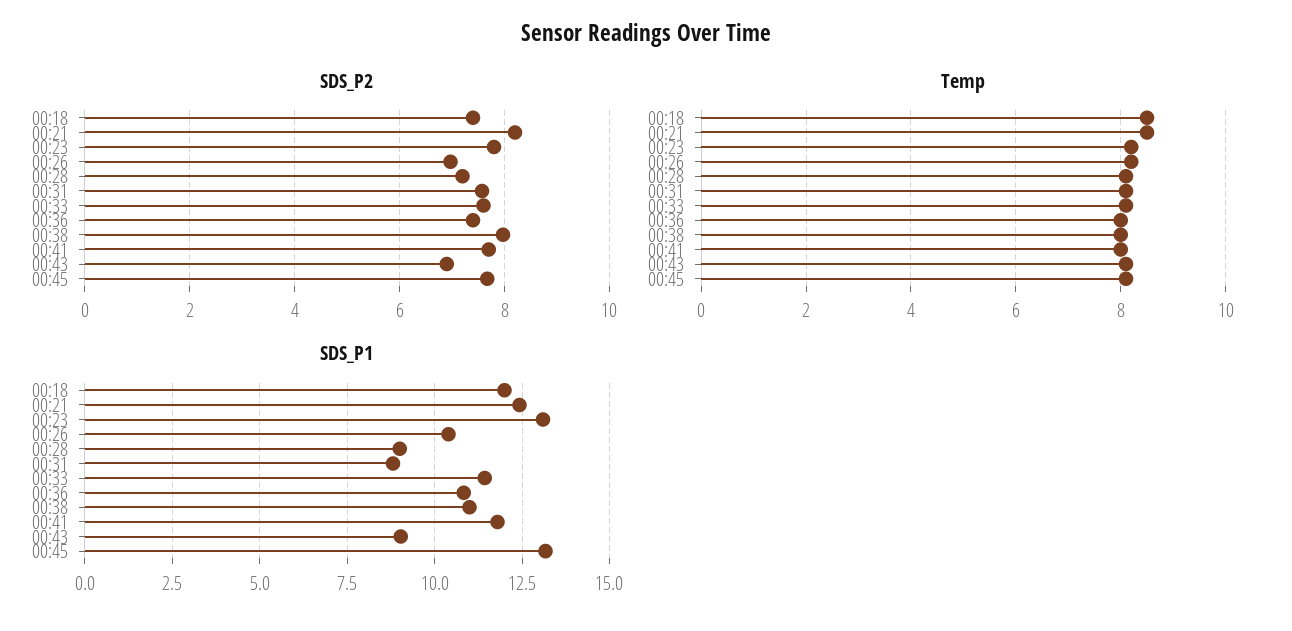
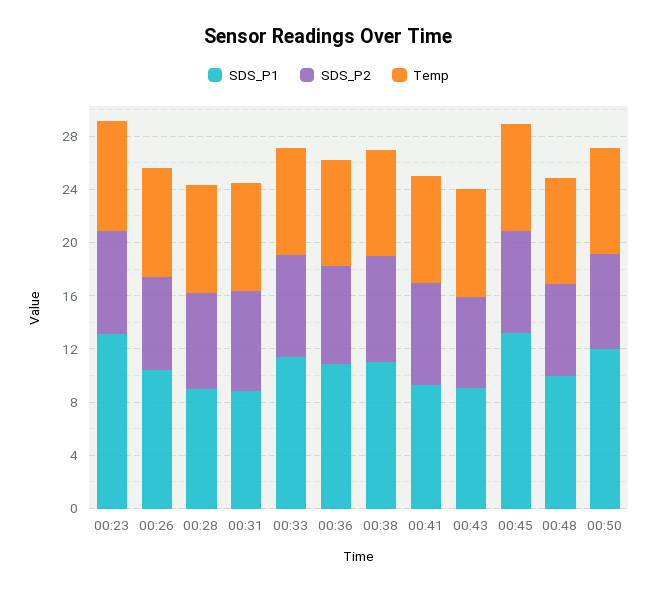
SDS_P2, 00:18: 7.4 -> none
SDS_P2, 00:21: 8.2 -> none
Temp, 00:18: 8.5 -> none
Temp, 00:21: 8.5 -> none
SDS_P1, 00:18: 12 -> none
SDS_P1, 00:21: 12.5 -> none
SDS_P1, 00:41: 11.75 -> 9
SDS_P1, 00:48: none -> 10
SDS_P2, 00:48: none -> 7
Temp, 00:48: none -> 8
SDS_P1, 00:50: none -> 12
SDS_P2, 00:50: none -> 7
Temp, 00:50: none -> 8

